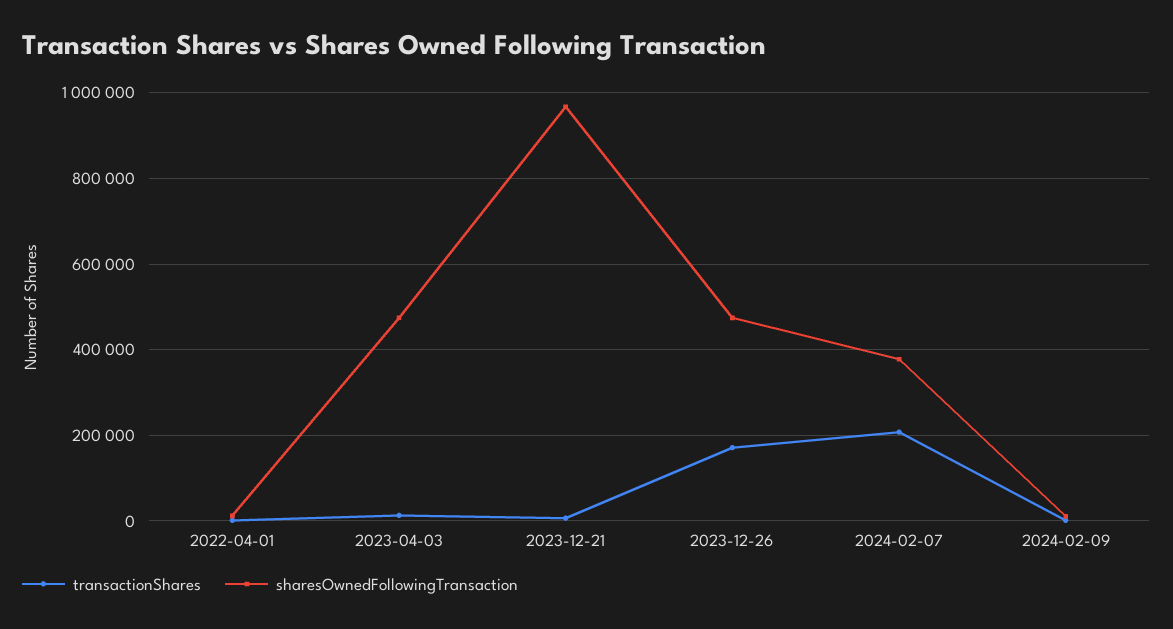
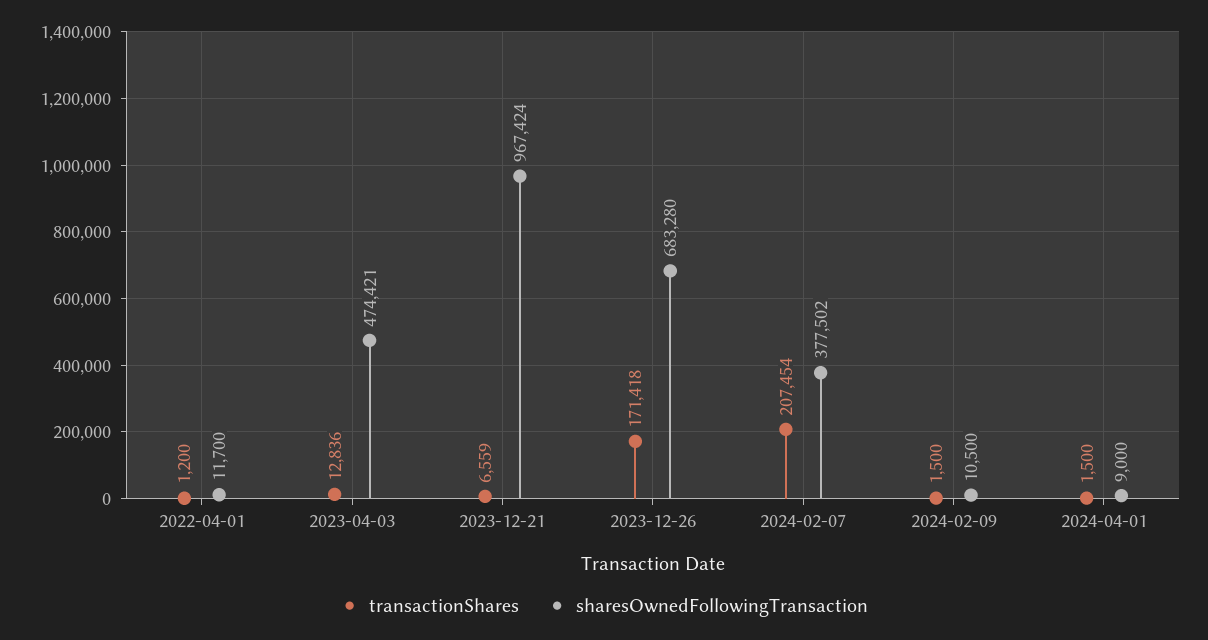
sharesOwnedFollowingTransaction, 2023-12-26: 480000 -> 683280
transactionShares, 2024-04-01: none -> 1500
sharesOwnedFollowingTransaction, 2024-04-01: none -> 9000

